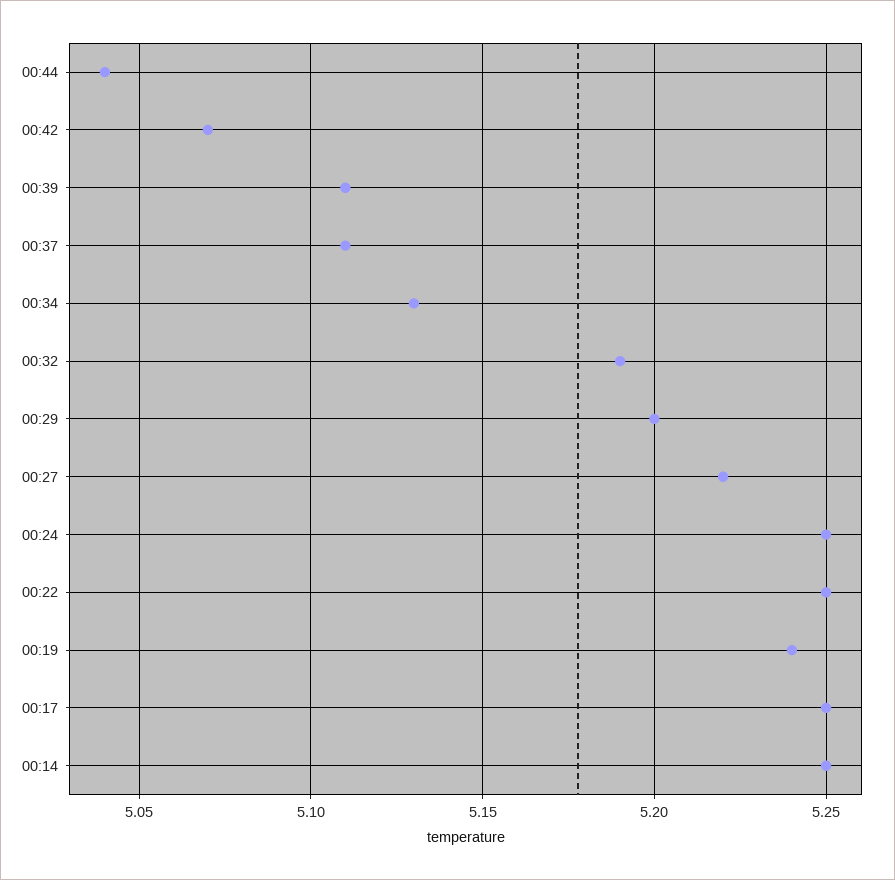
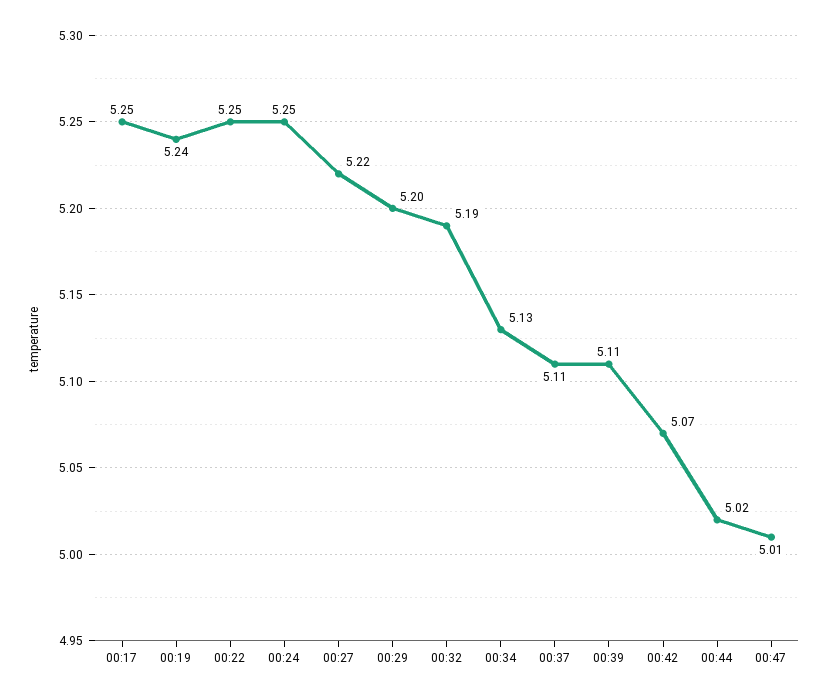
00:44: 5.04 -> 5.02
00:14: 5.25 -> none
00:47: none -> 5.01

